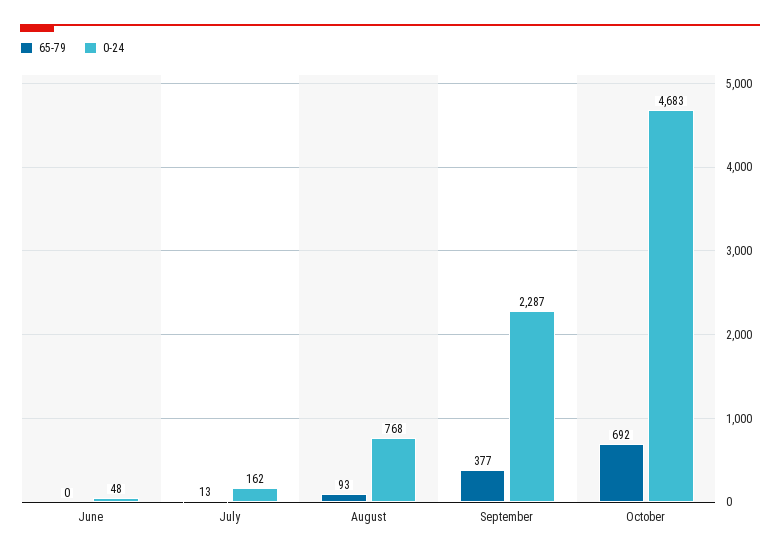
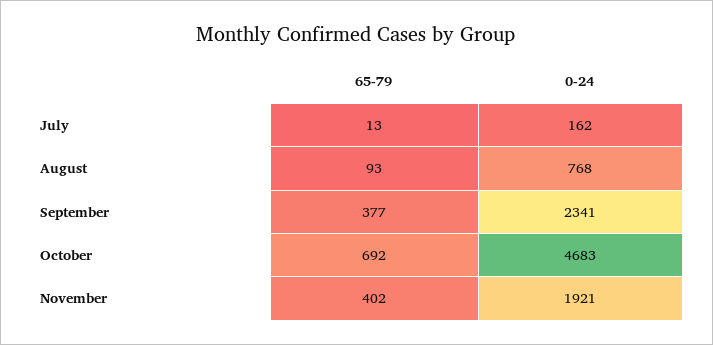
65-79, June: 0 -> none
0-24, June: 48 -> none
0-24, September: 2287 -> 2341
65-79, November: none -> 402
0-24, November: none -> 1921

